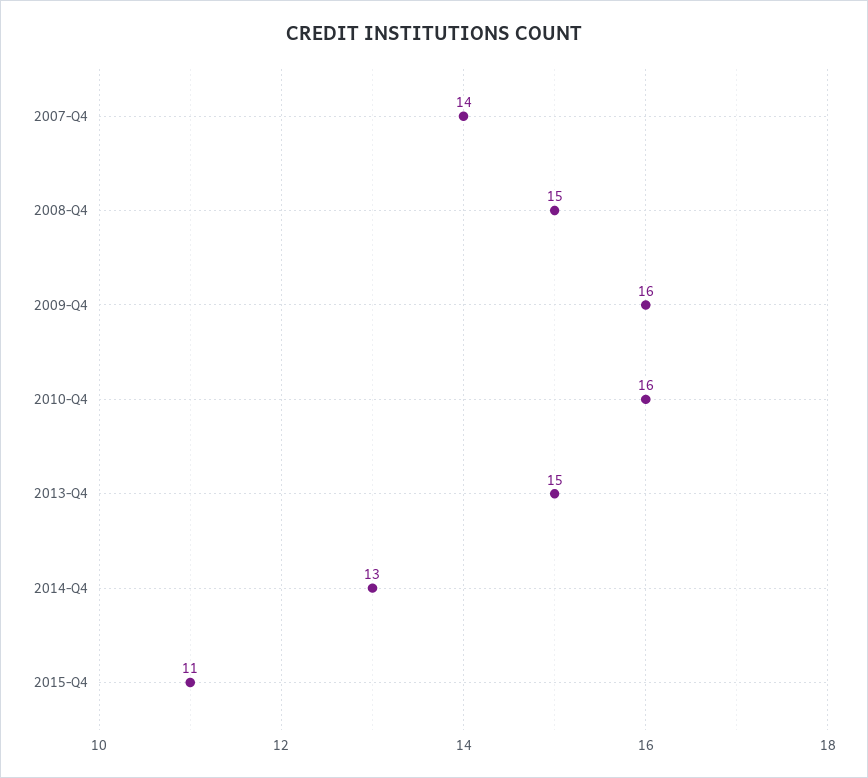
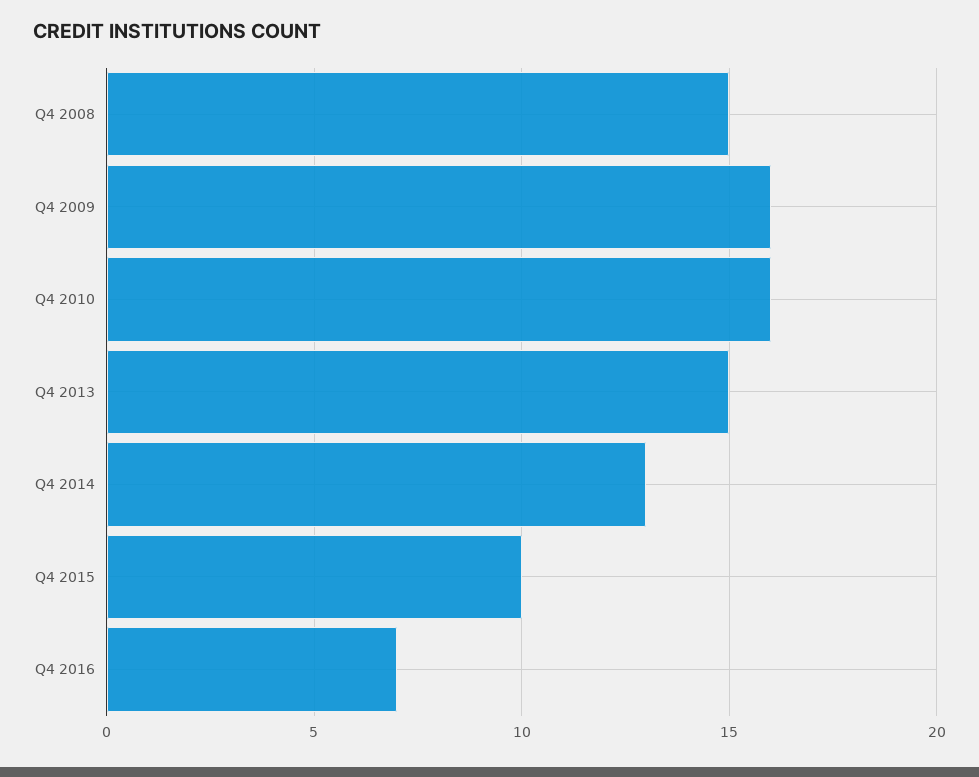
2007-Q4: 14 -> none
2015-Q4: 11 -> 10
Q4 2016: none -> 7

